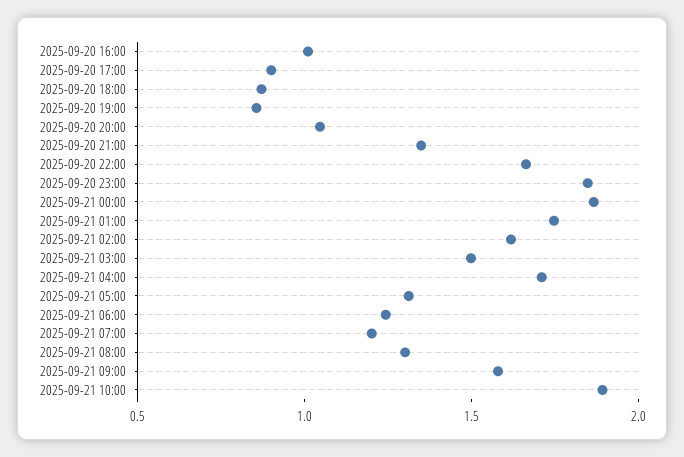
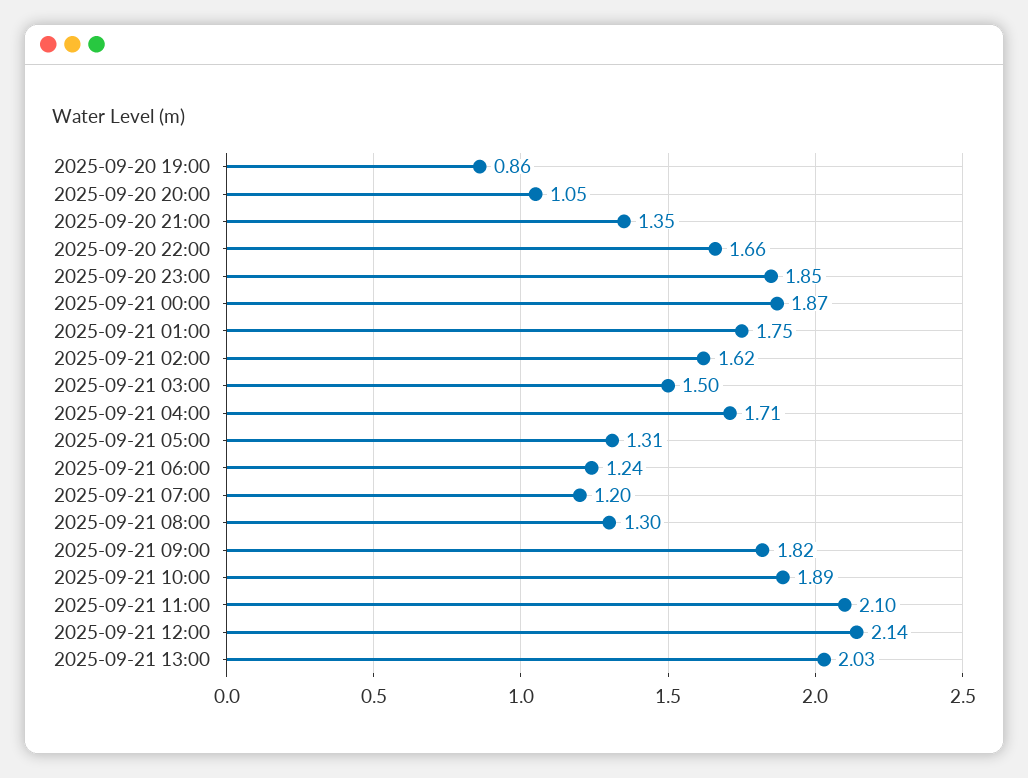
2025-09-20 16:00: 1 -> none
2025-09-20 17:00: 0.9 -> none
2025-09-20 18:00: 0.9 -> none
2025-09-21 09:00: 1.6 -> 1.82
2025-09-21 11:00: none -> 2.1
2025-09-21 12:00: none -> 2.14
2025-09-21 13:00: none -> 2.03

